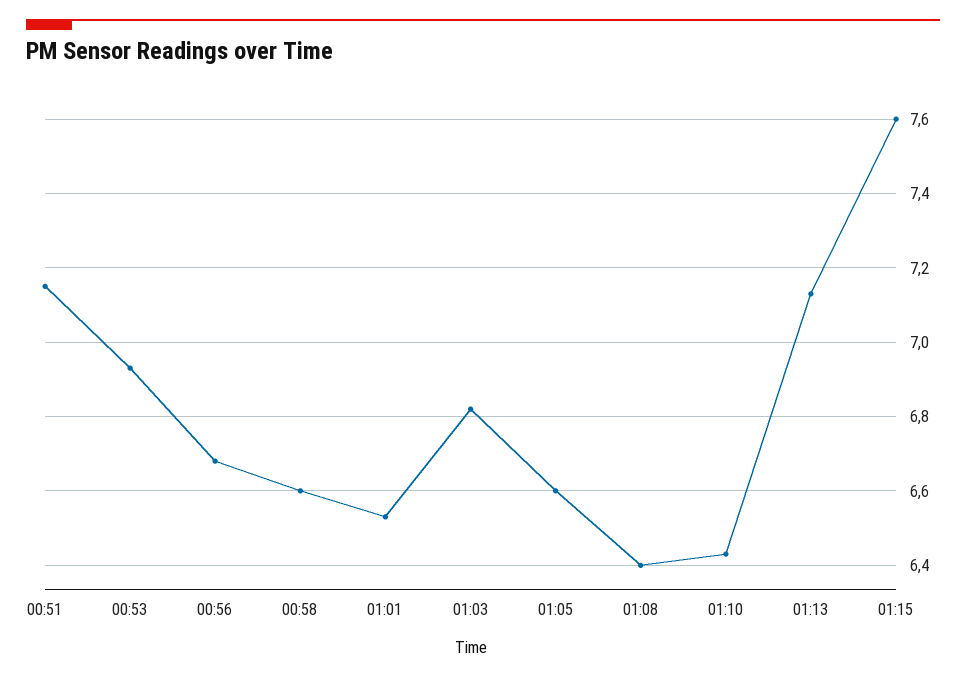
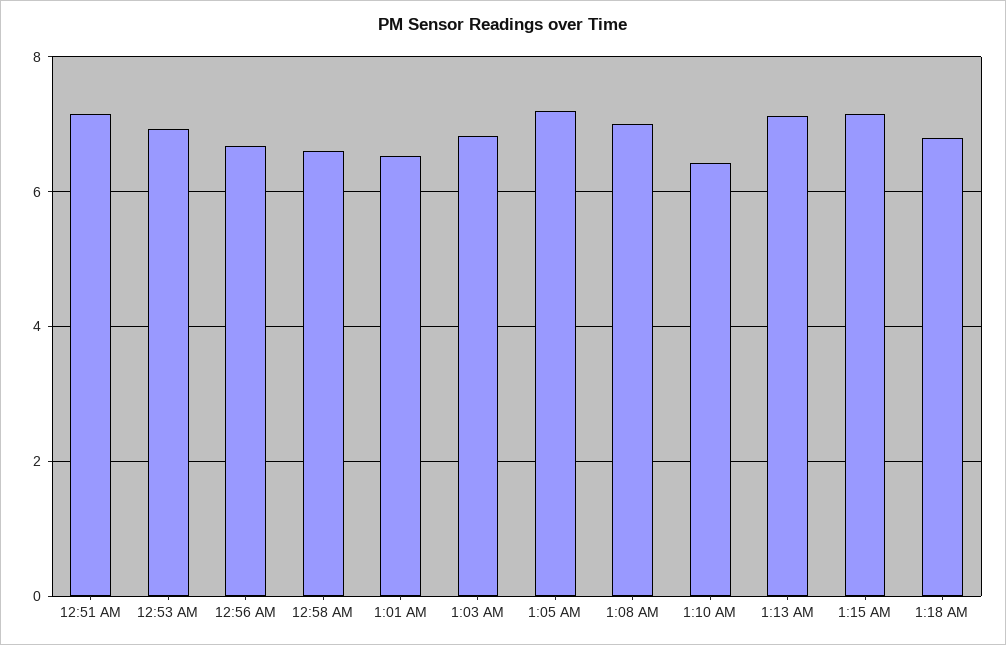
01:05: 6.6 -> 7.2
01:08: 6.4 -> 7
01:15: 7.6 -> 7.2
1:18 AM: none -> 6.8

